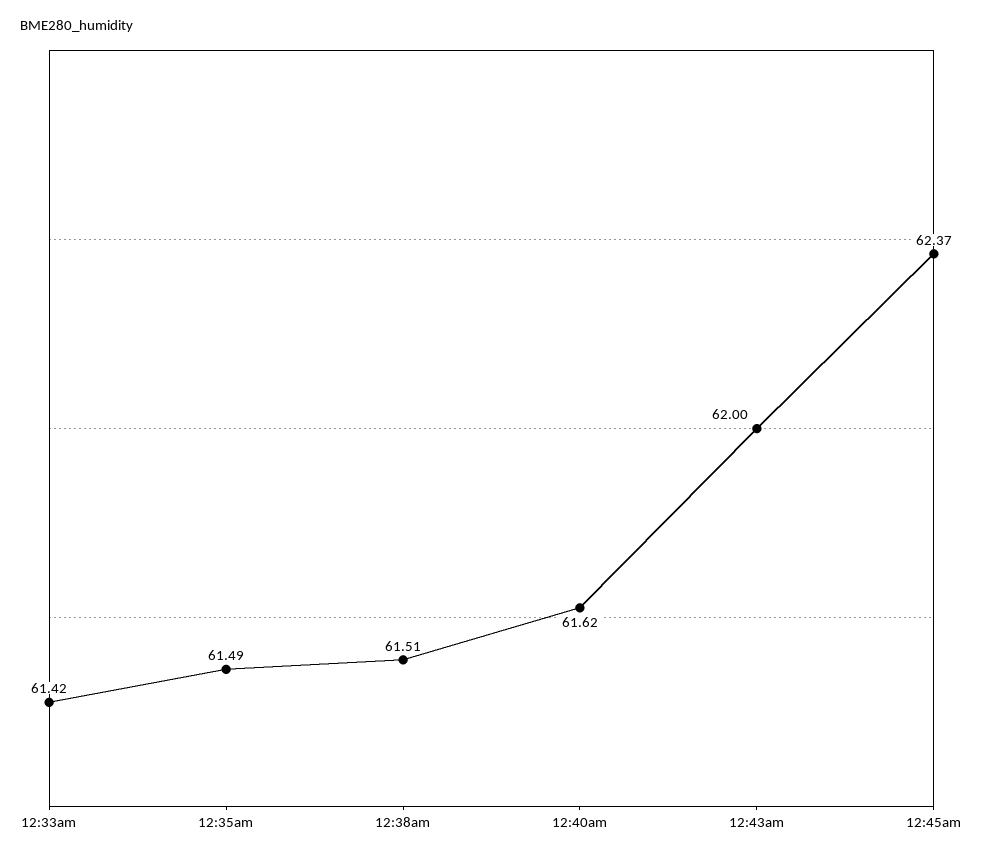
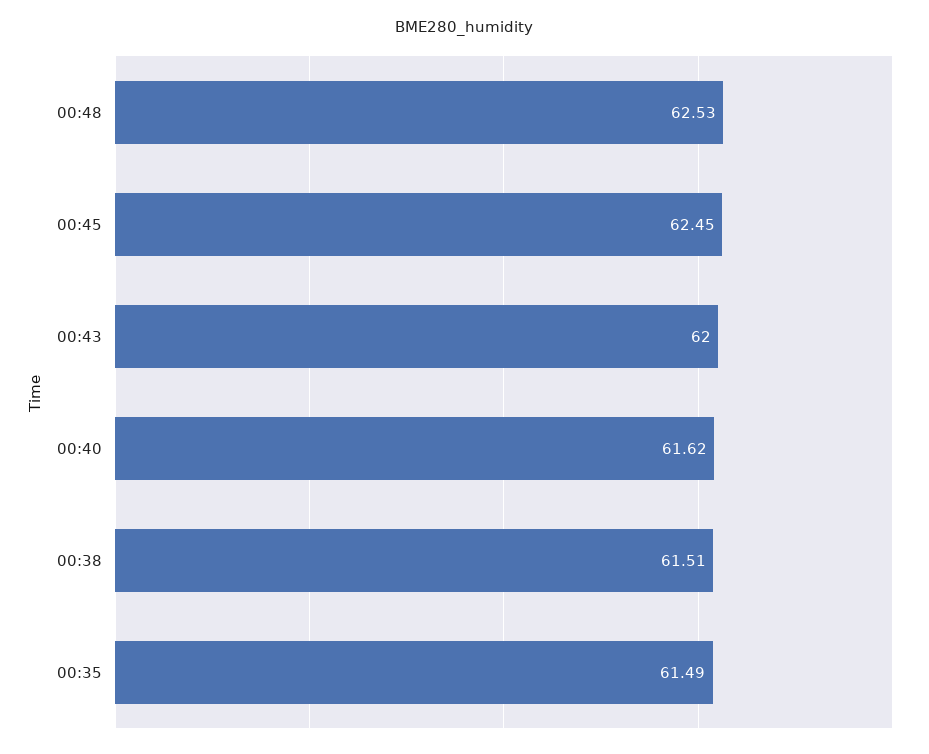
12:33am: 61.42 -> none
12:45am: 62.37 -> 62.45
00:48: none -> 62.53

